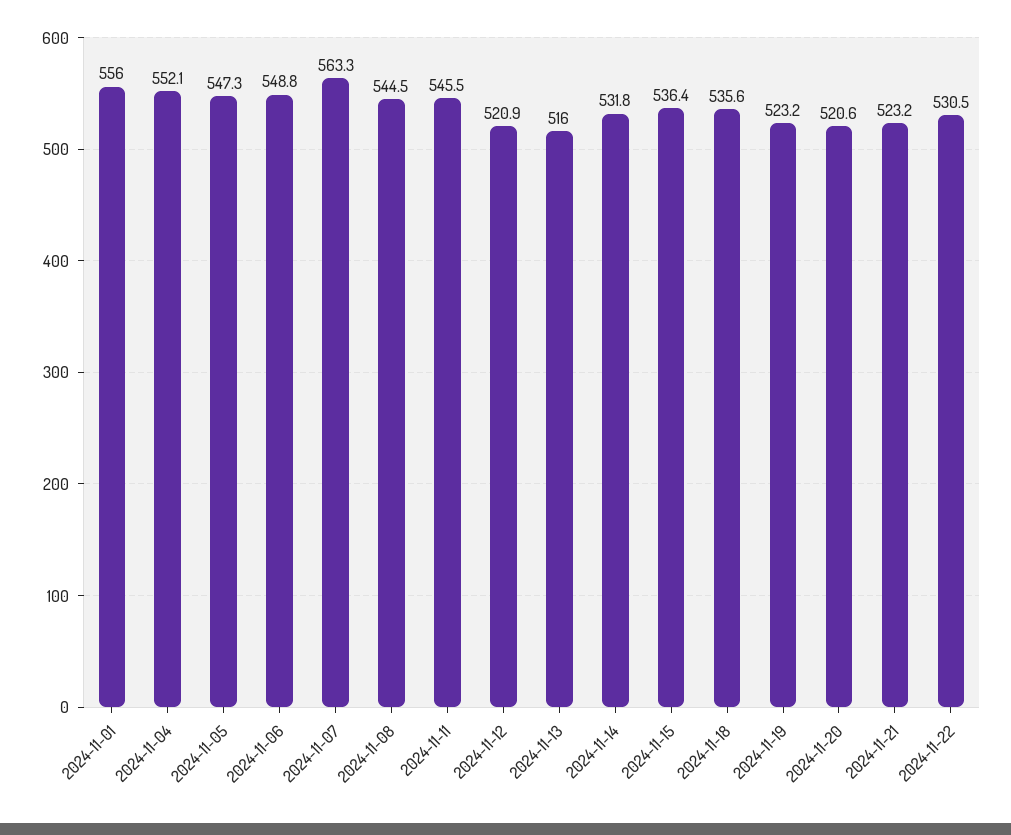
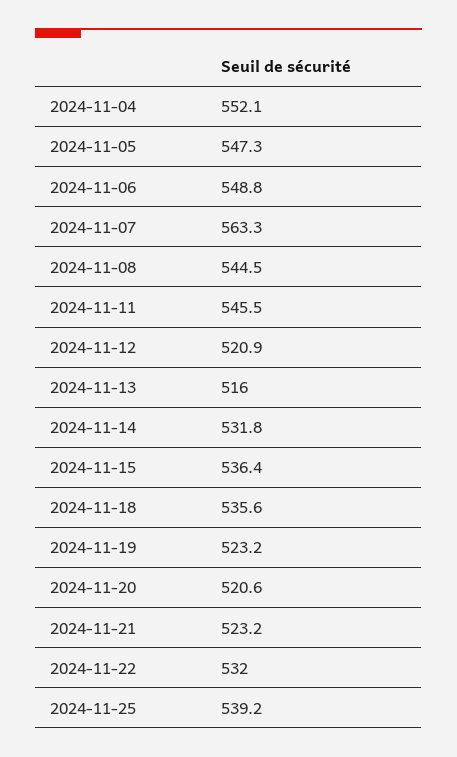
2024-11-01: 556 -> none
2024-11-22: 530.5 -> 532
2024-11-25: none -> 539.2

